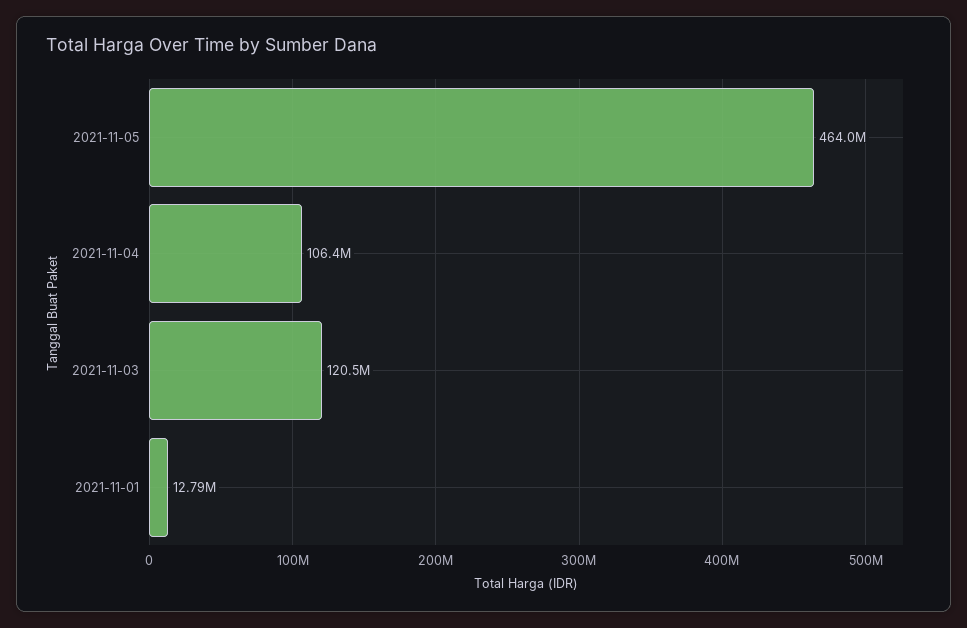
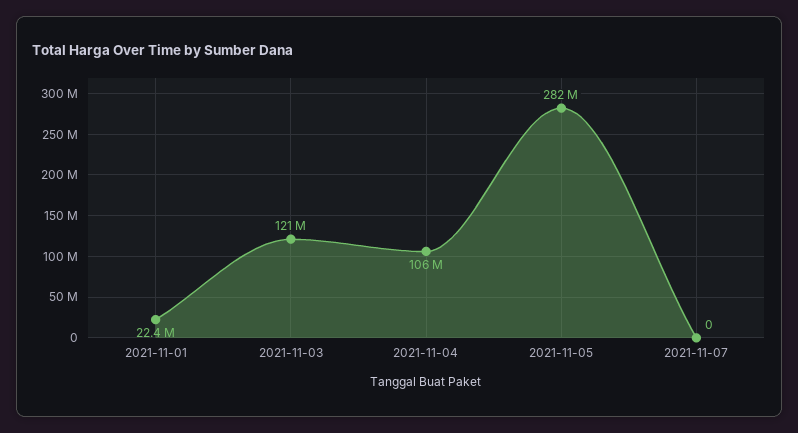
2021-11-05: 464000000 -> 282000000
2021-11-01: 12790000 -> 22400000
2021-11-07: none -> 0

